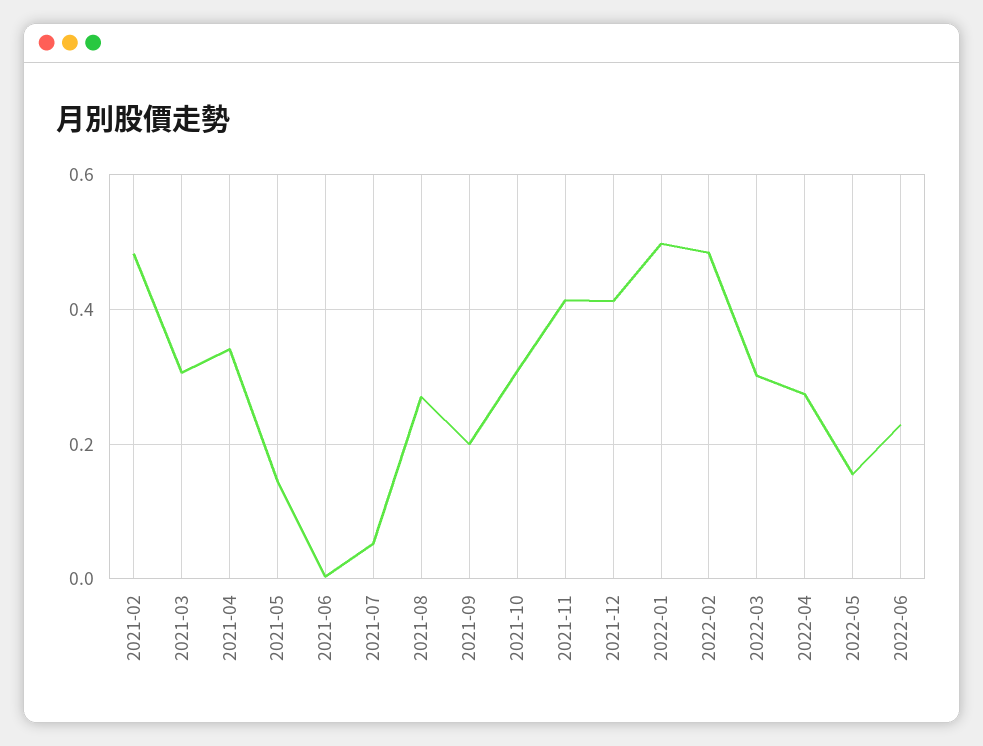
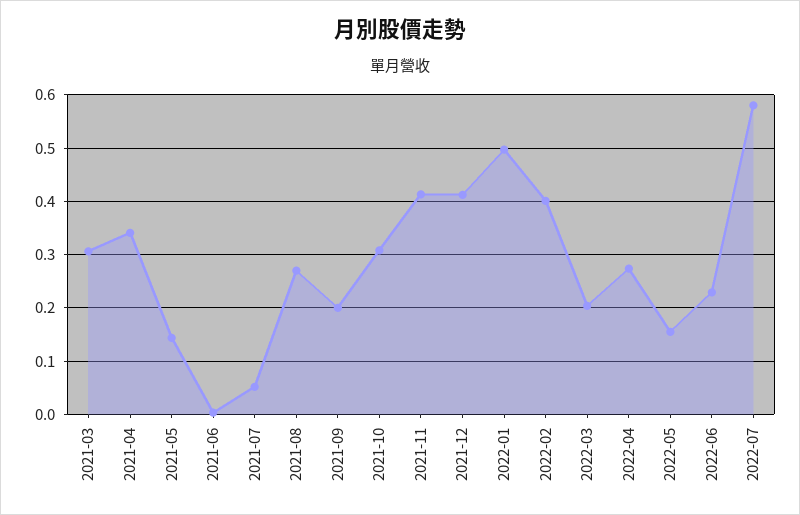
2021-02: 0.48 -> none
2022-02: 0.48 -> 0.4
2022-03: 0.3 -> 0.2
2022-07: none -> 0.58

